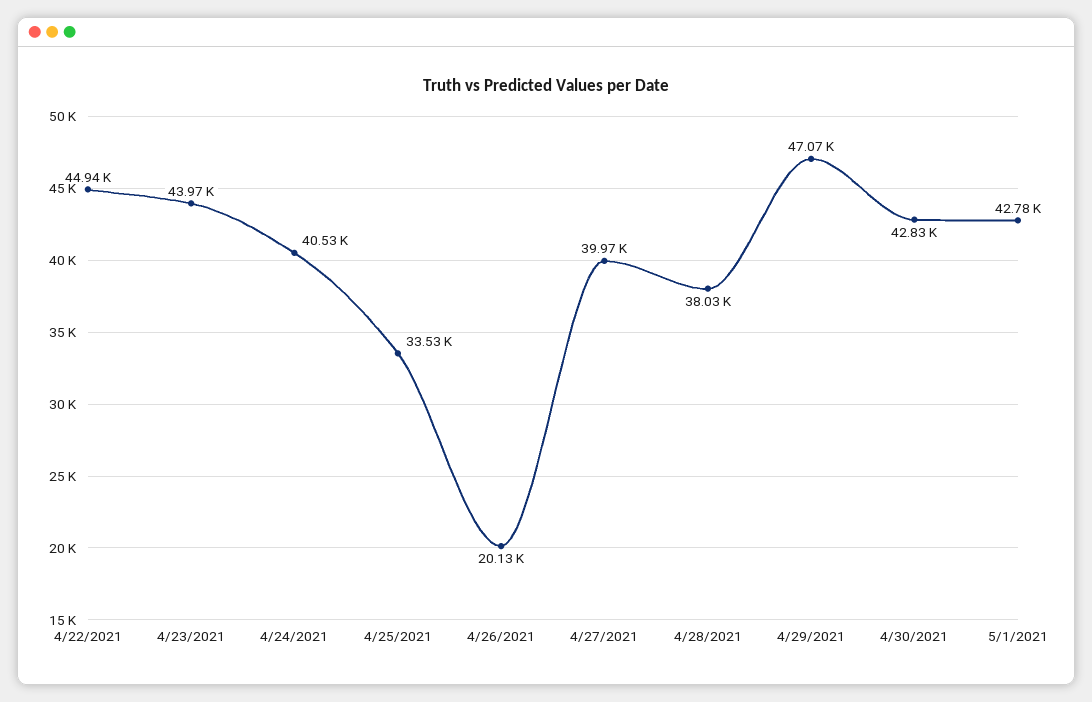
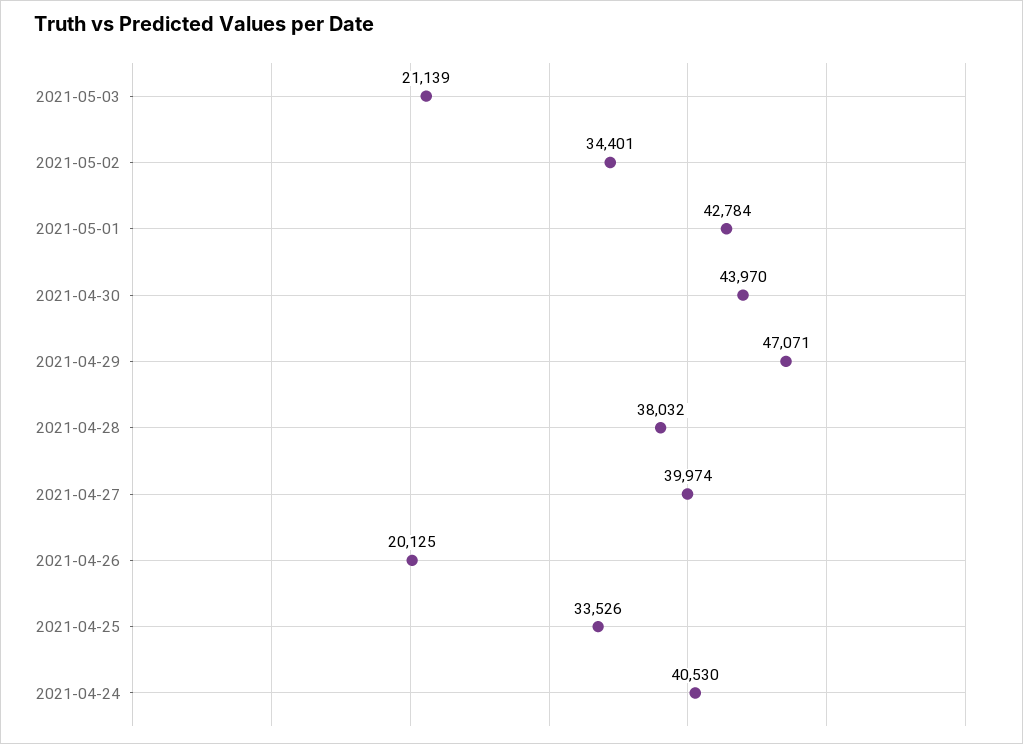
4/22/2021: 44940 -> none
4/23/2021: 43970 -> none
4/30/2021: 42830 -> 43970
2021-05-03: none -> 21139
2021-05-02: none -> 34401

